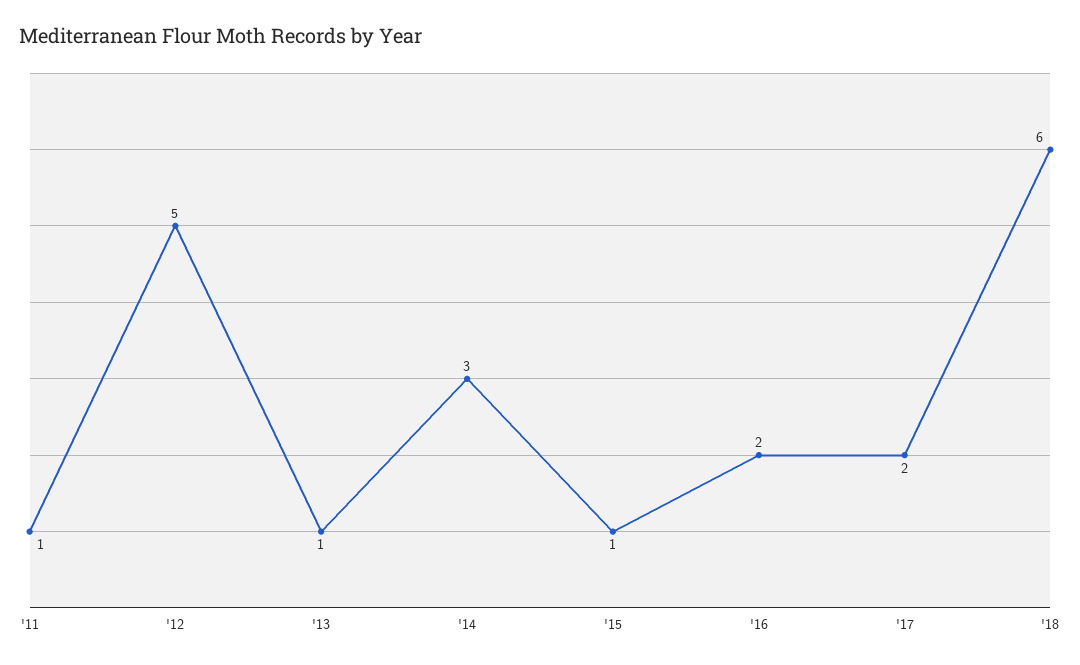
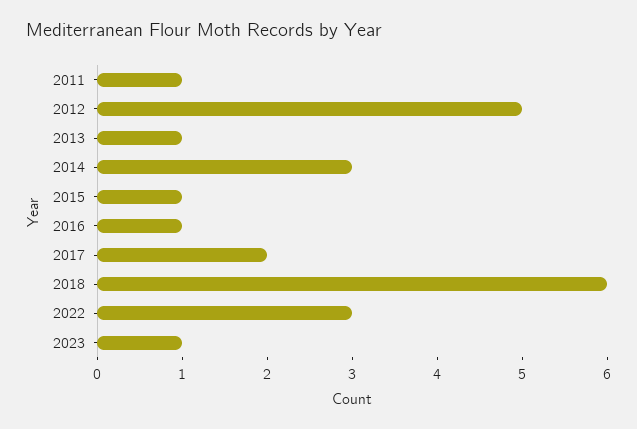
'16: 2 -> 1
2022: none -> 3
2023: none -> 1

